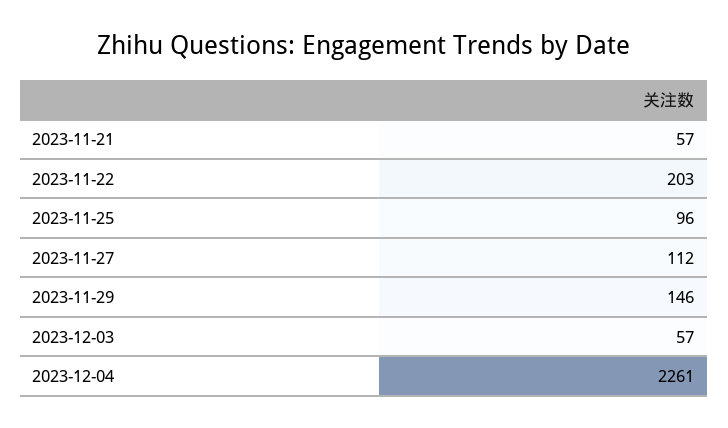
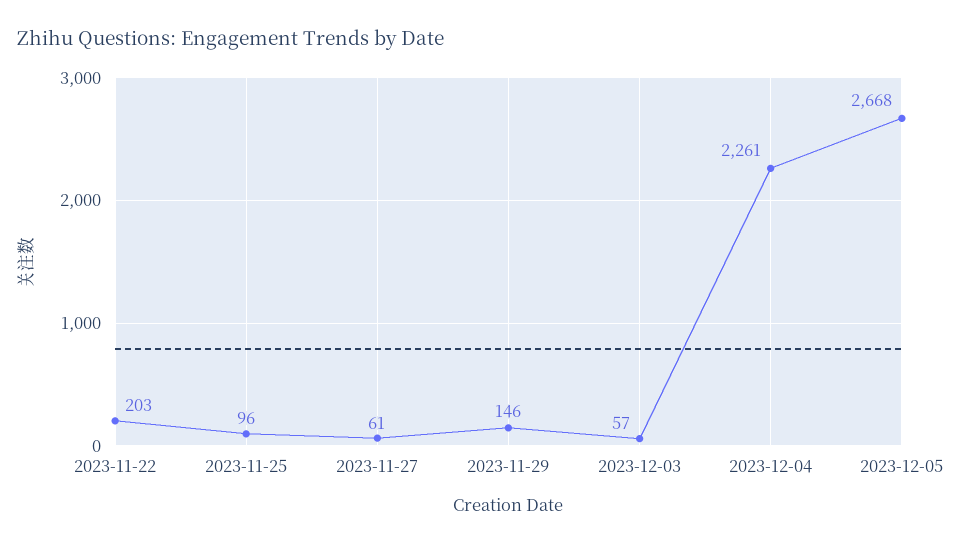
2023-11-21: 57 -> none
2023-11-27: 112 -> 61
2023-12-05: none -> 2668

